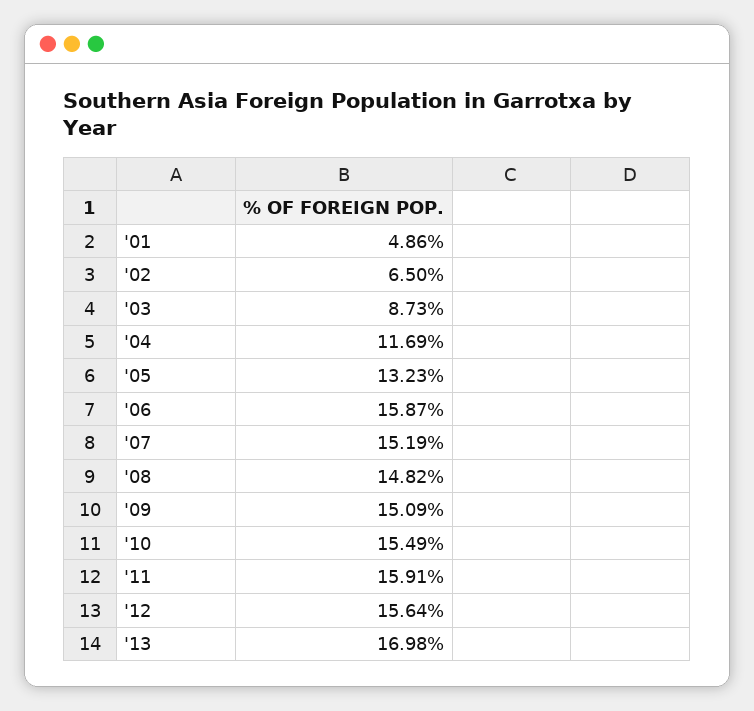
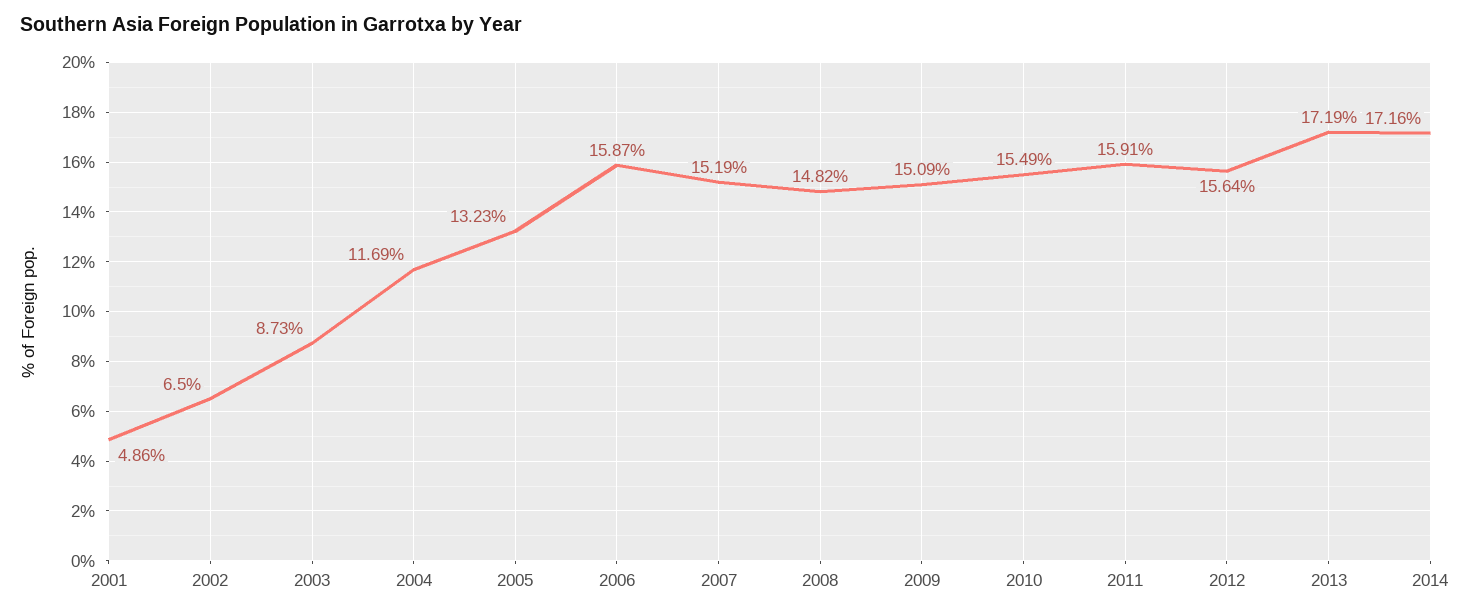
'13: 16.98 -> 17.19
2014: none -> 17.16

